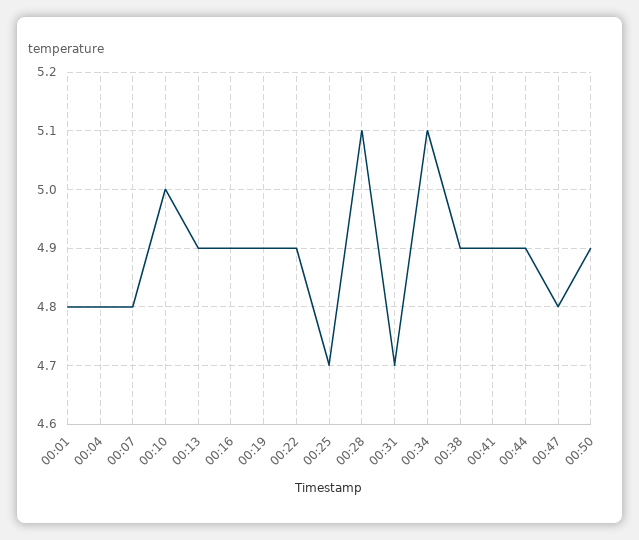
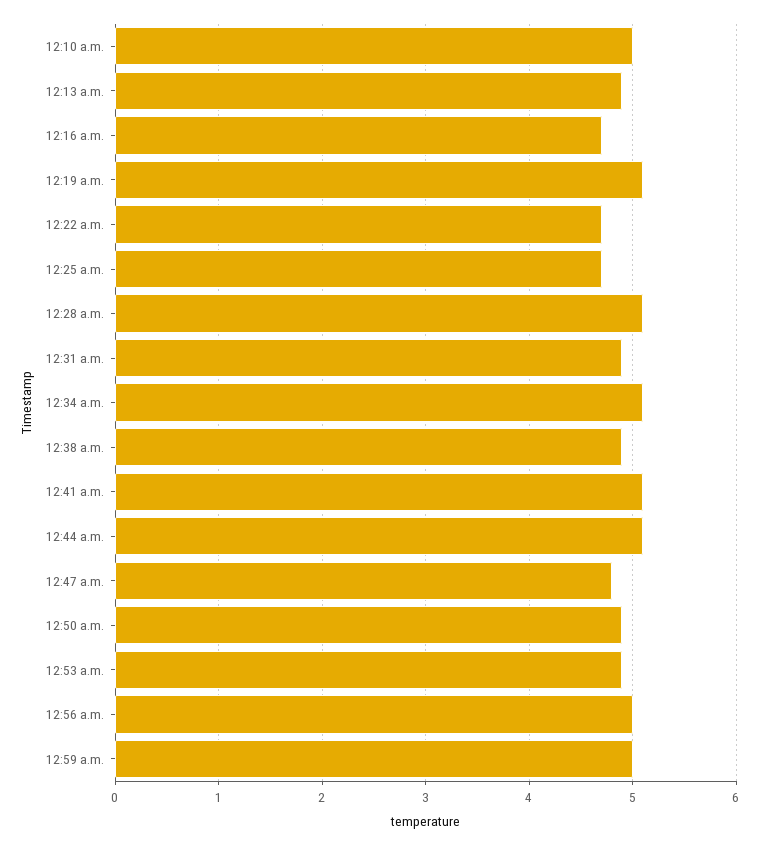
00:01: 4.8 -> none
00:04: 4.8 -> none
00:07: 4.8 -> none
00:16: 4.9 -> 4.7
00:19: 4.9 -> 5.1
00:22: 4.9 -> 4.7
00:31: 4.7 -> 4.9
00:41: 4.9 -> 5.1
00:44: 4.9 -> 5.1
12:53 a.m.: none -> 4.9
12:56 a.m.: none -> 5
12:59 a.m.: none -> 5

